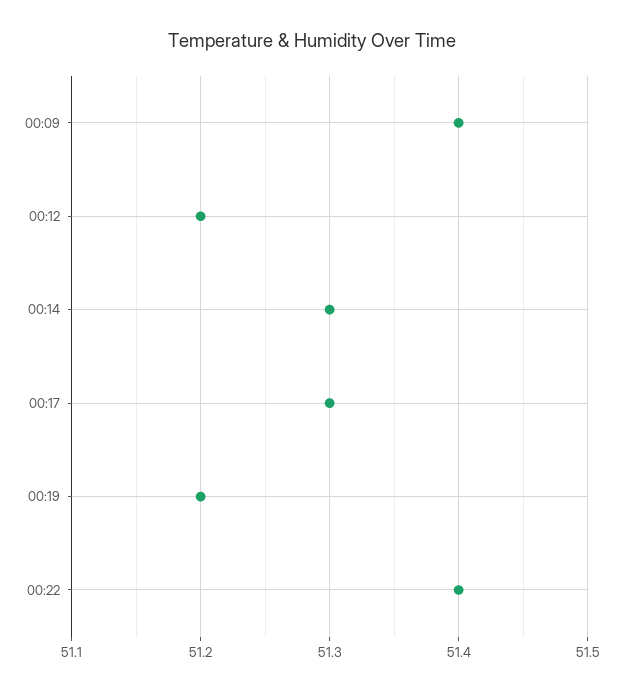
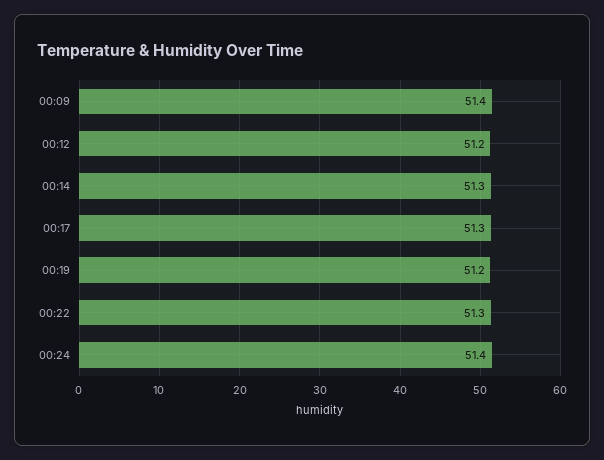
00:22: 51.4 -> 51.3
00:24: none -> 51.4

